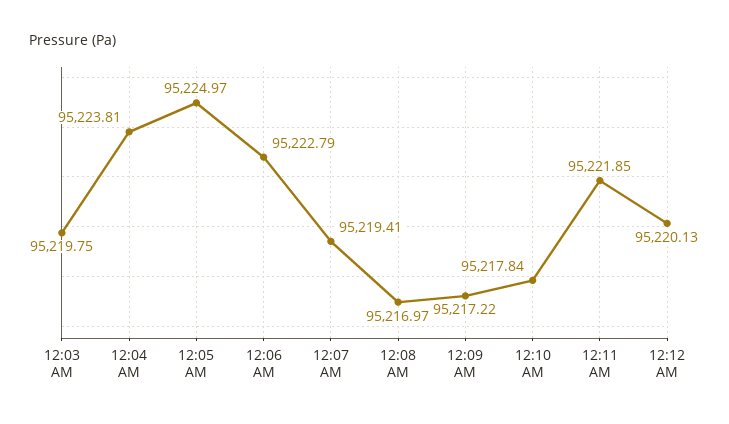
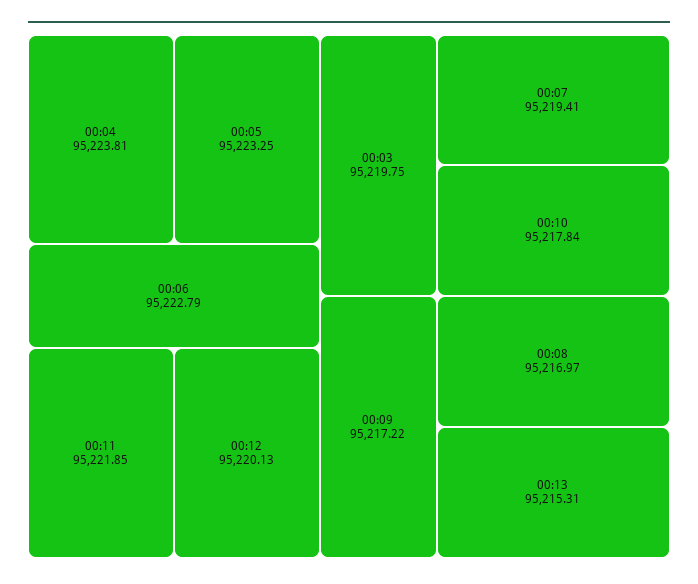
12:05 AM: 95224.97 -> 95223.25
00:13: none -> 95215.31

